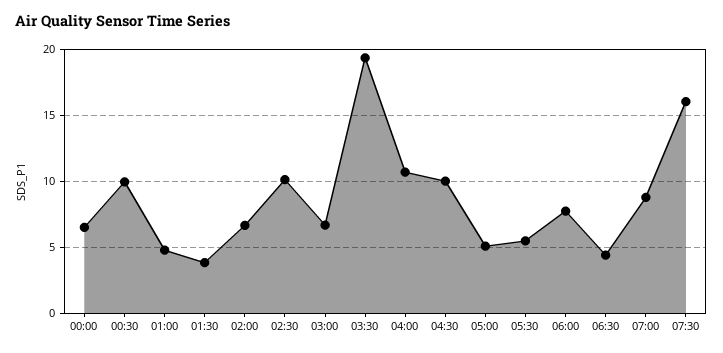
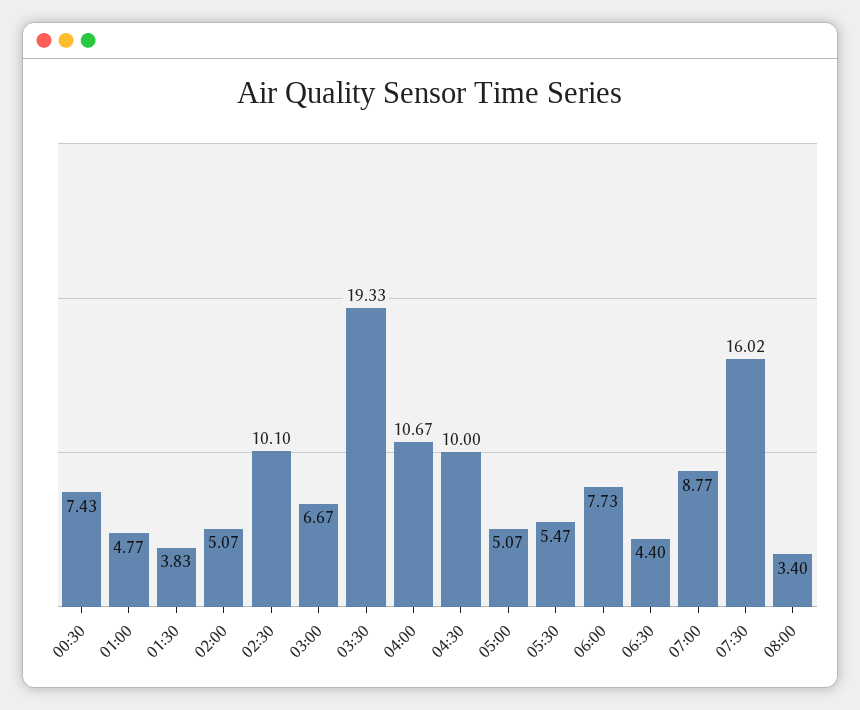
00:00: 6.5 -> none
00:30: 10 -> 7.43
02:00: 6.5 -> 5.07
08:00: none -> 3.4

